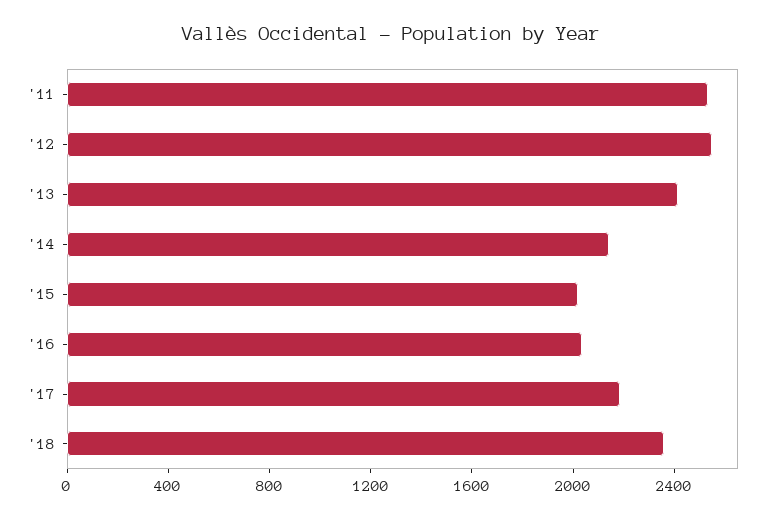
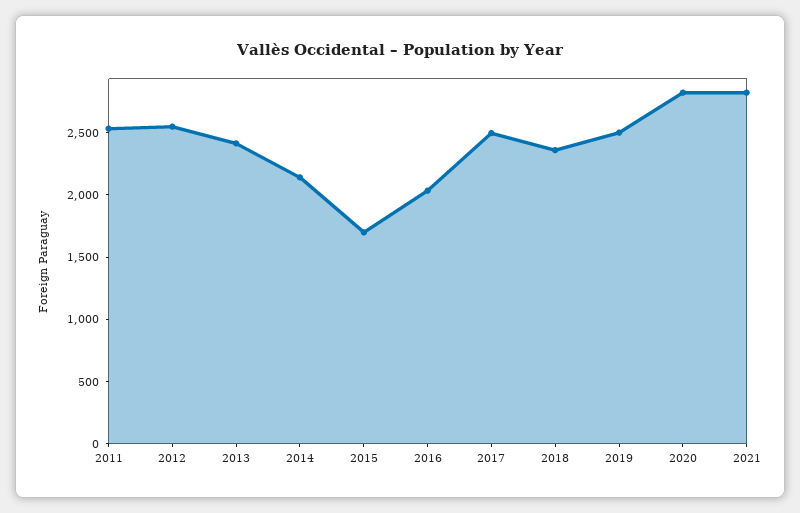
'15: 2000 -> 1700
'17: 2200 -> 2500
2019: none -> 2500
2020: none -> 2800
2021: none -> 2800

